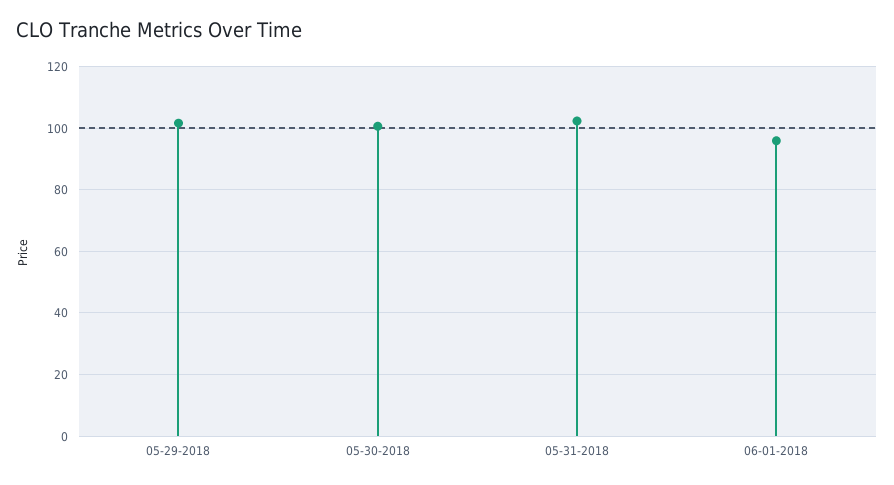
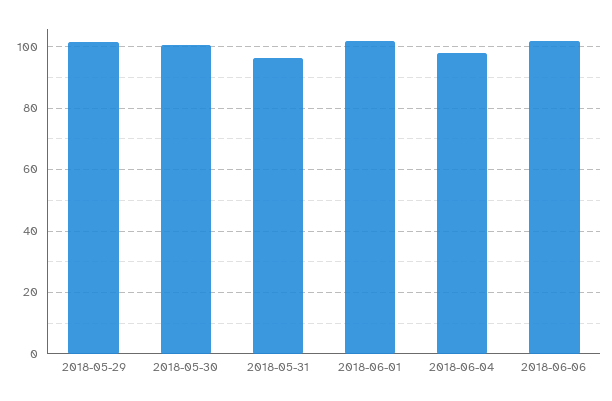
05-31-2018: 102 -> 96
06-01-2018: 96 -> 102
2018-06-04: none -> 98
2018-06-06: none -> 102

